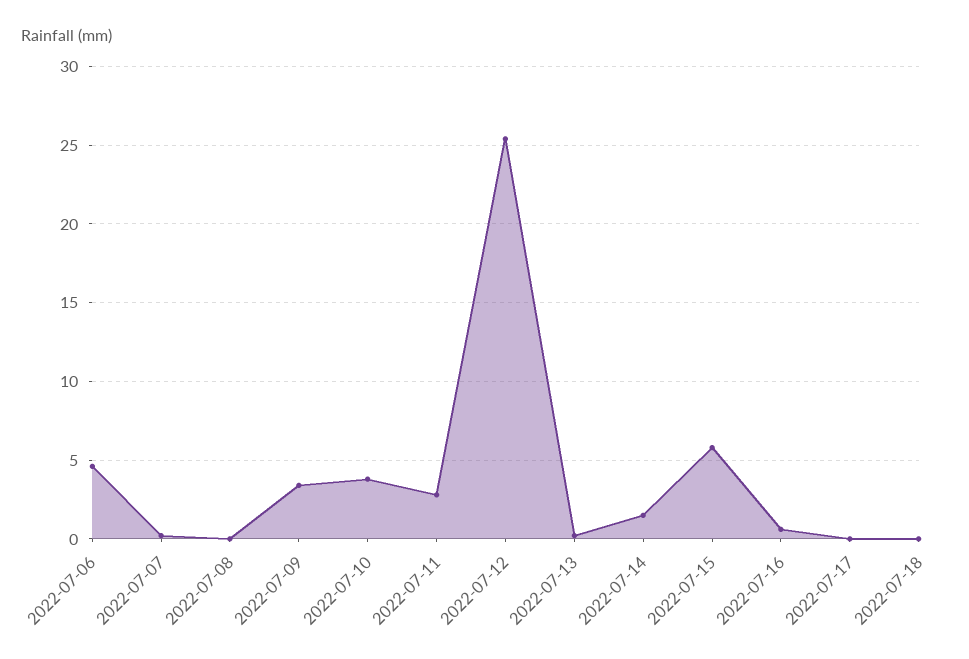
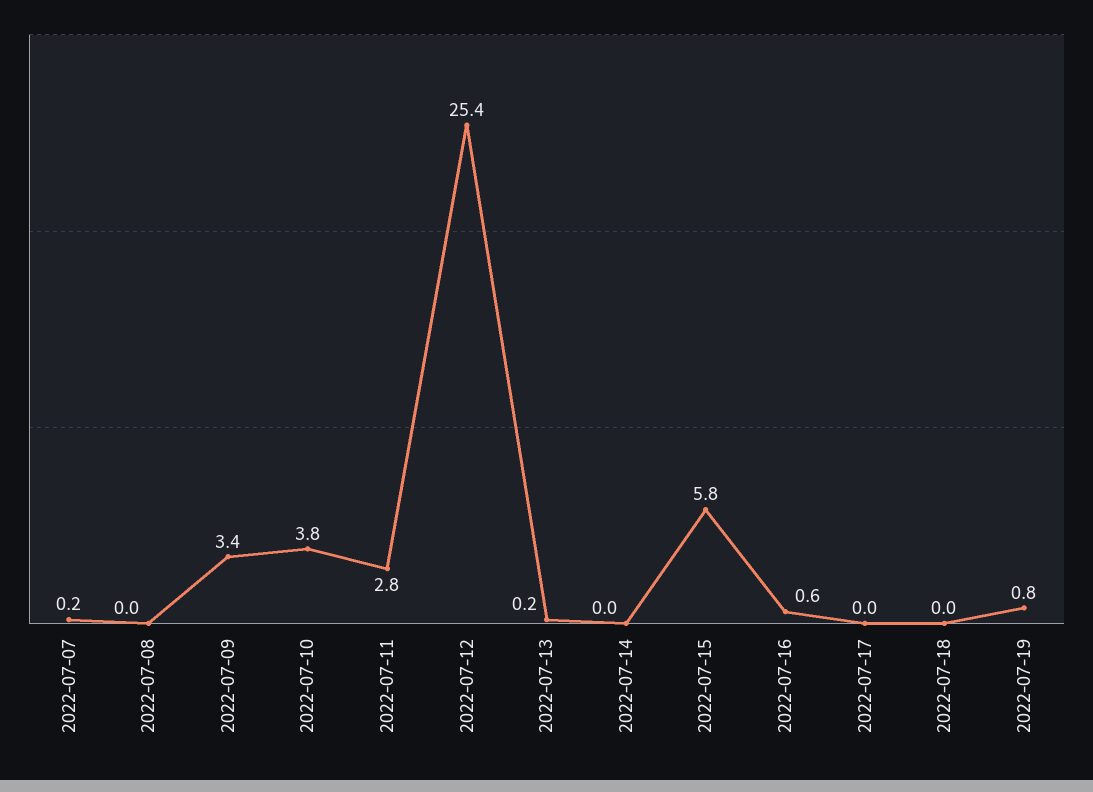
2022-07-06: 4.5 -> none
2022-07-14: 1.5 -> 0
2022-07-19: none -> 0.8

